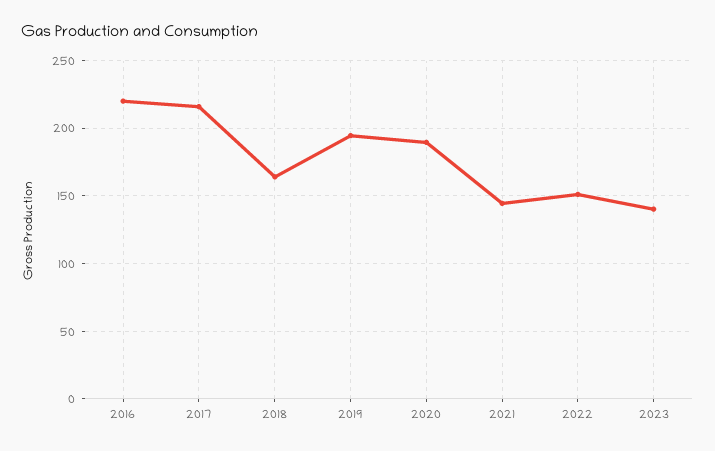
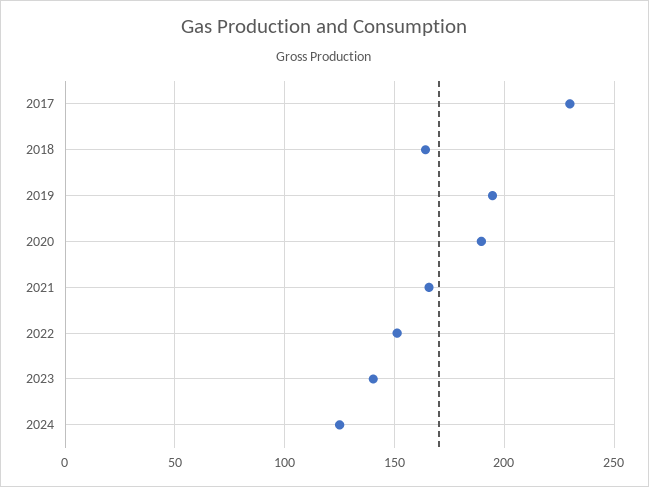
2016: 220 -> none
2017: 215 -> 230
2021: 145 -> 165
2024: none -> 125

